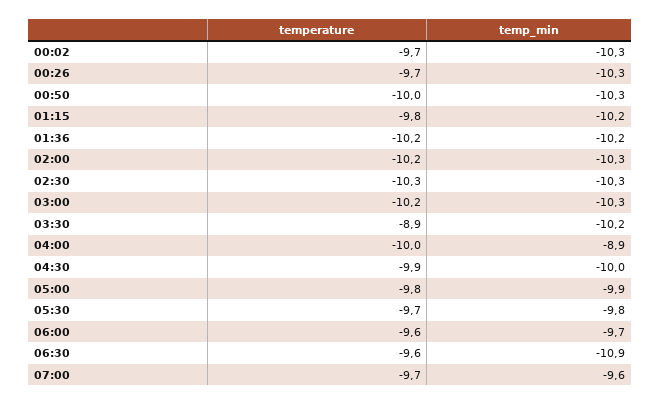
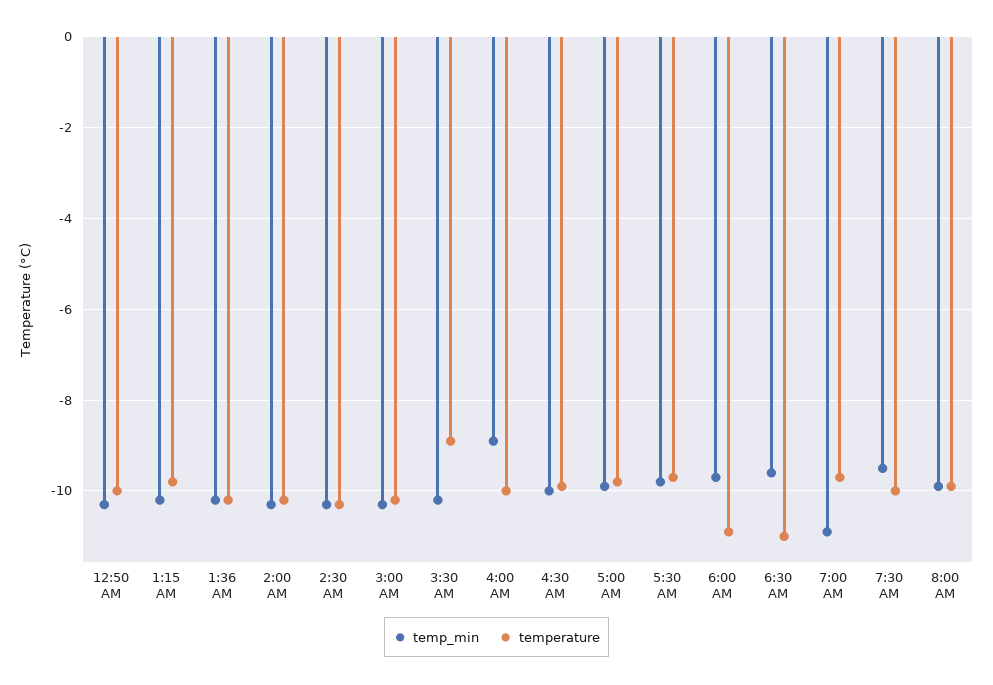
temperature, 00:02: -9.7 -> none
temp_min, 00:02: -10.3 -> none
temperature, 00:26: -9.7 -> none
temp_min, 00:26: -10.3 -> none
temperature, 06:00: -9.6 -> -11
temperature, 06:30: -9.6 -> -11
temp_min, 06:30: -10.9 -> -9.5
temp_min, 07:00: -9.6 -> -11
temp_min, 7:30 AM: none -> -9.5
temperature, 7:30 AM: none -> -10
temp_min, 8:00 AM: none -> -10
temperature, 8:00 AM: none -> -10

